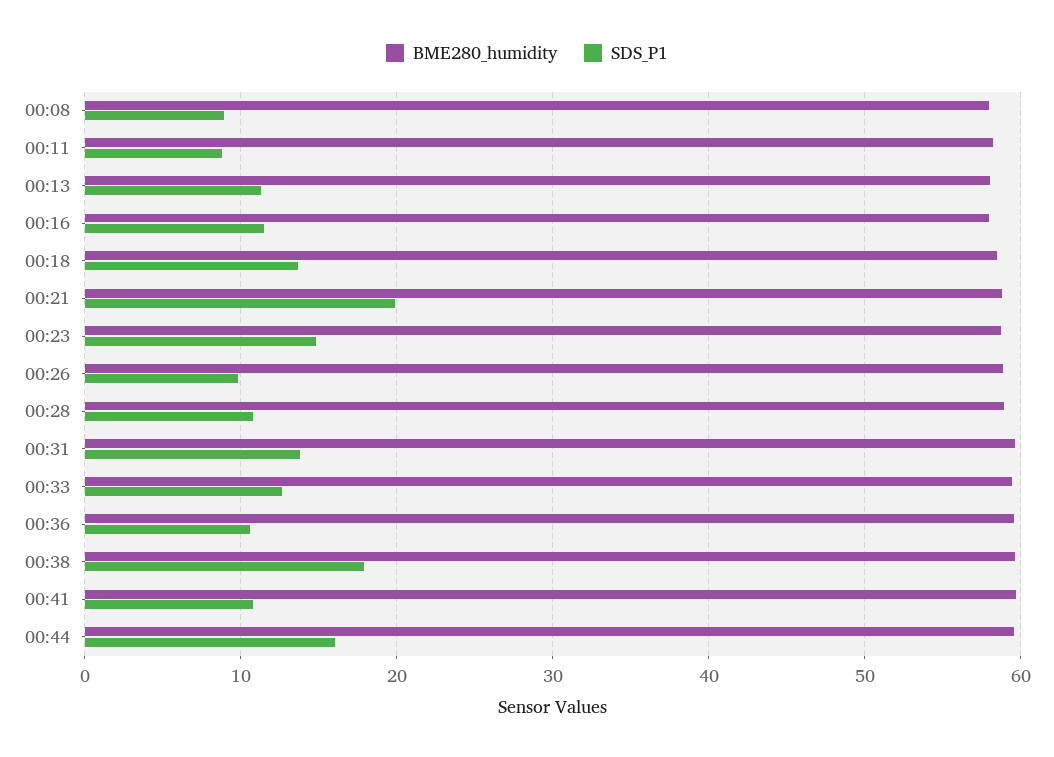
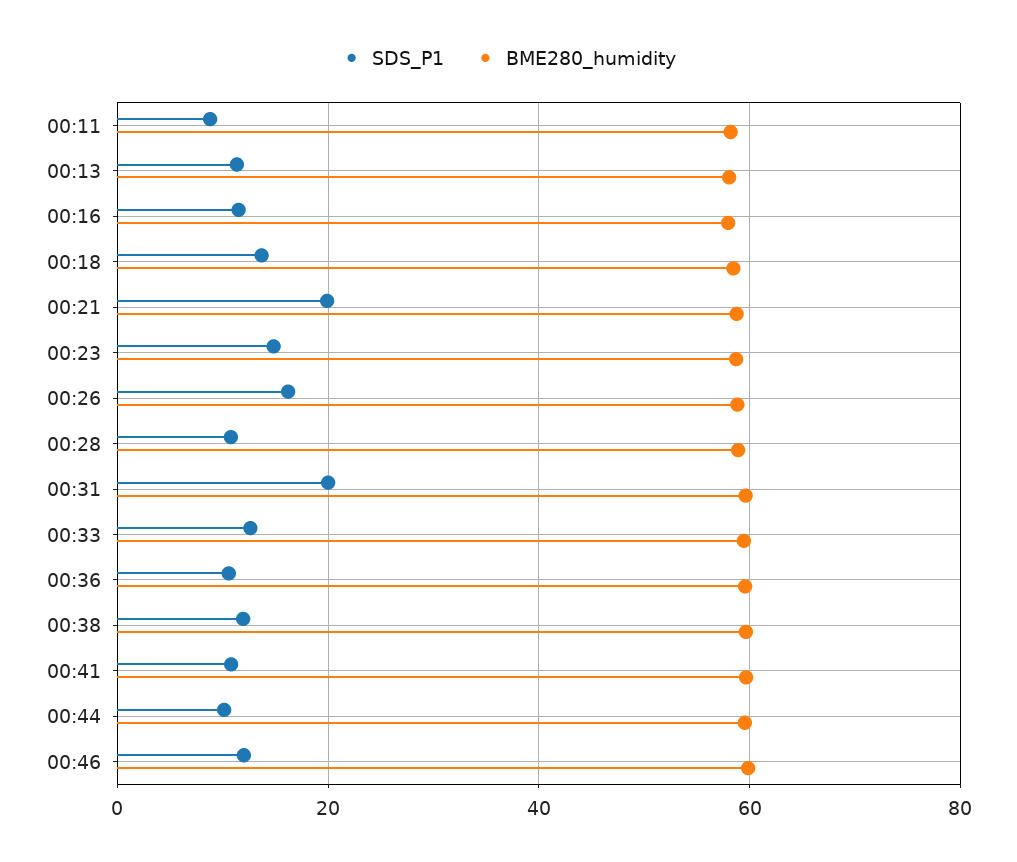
BME280_humidity, 00:08: 58 -> none
SDS_P1, 00:08: 9 -> none
SDS_P1, 00:26: 10 -> 16
SDS_P1, 00:31: 14 -> 20
SDS_P1, 00:38: 18 -> 12
SDS_P1, 00:44: 16 -> 10
SDS_P1, 00:46: none -> 12
BME280_humidity, 00:46: none -> 60

